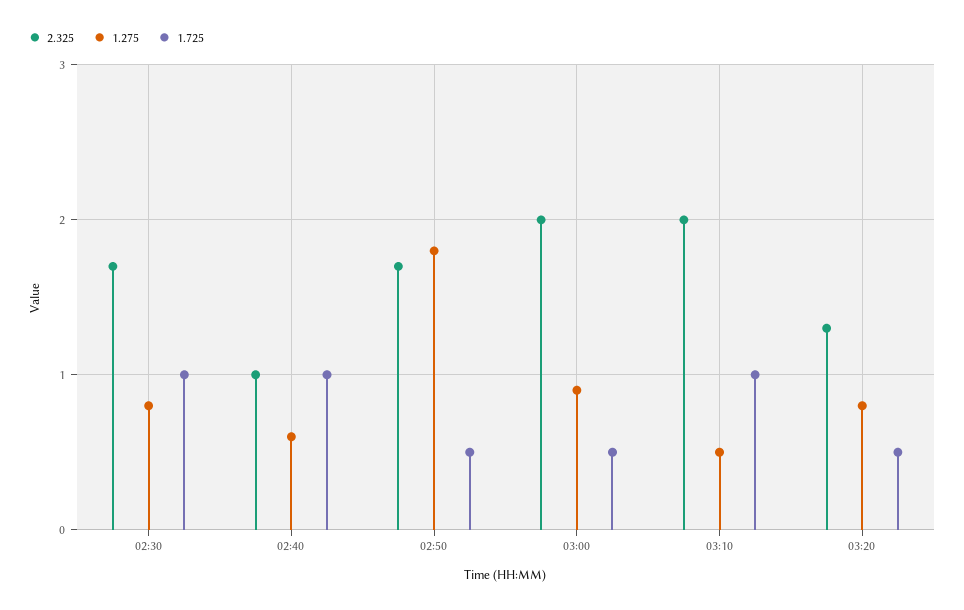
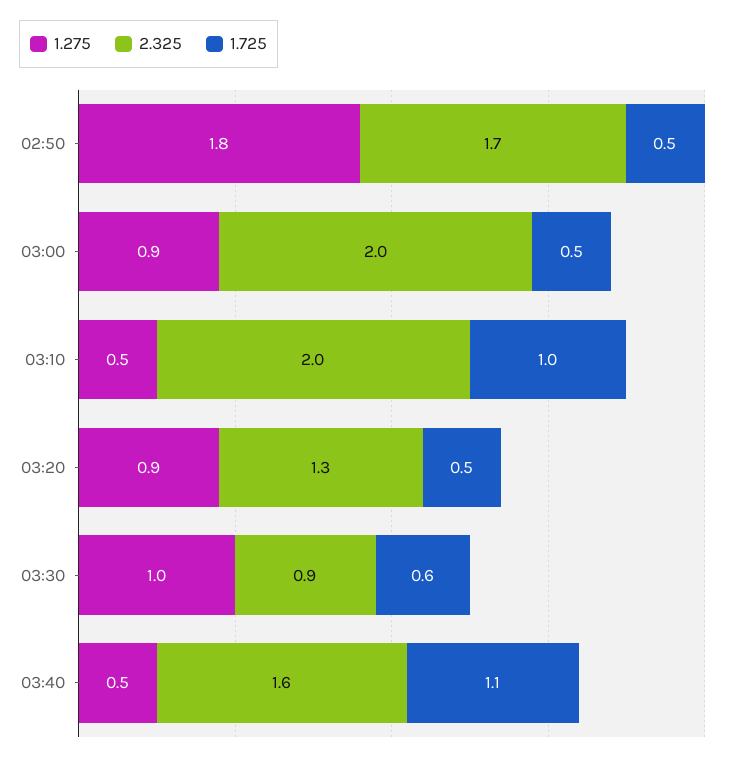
2.325, 02:30: 1.7 -> none
1.275, 02:30: 0.8 -> none
1.725, 02:30: 1 -> none
2.325, 02:40: 1 -> none
1.275, 02:40: 0.6 -> none
1.725, 02:40: 1 -> none
1.275, 03:20: 0.8 -> 0.9
1.275, 03:30: none -> 1
2.325, 03:30: none -> 0.9
1.725, 03:30: none -> 0.6
1.275, 03:40: none -> 0.5
2.325, 03:40: none -> 1.6
1.725, 03:40: none -> 1.1

